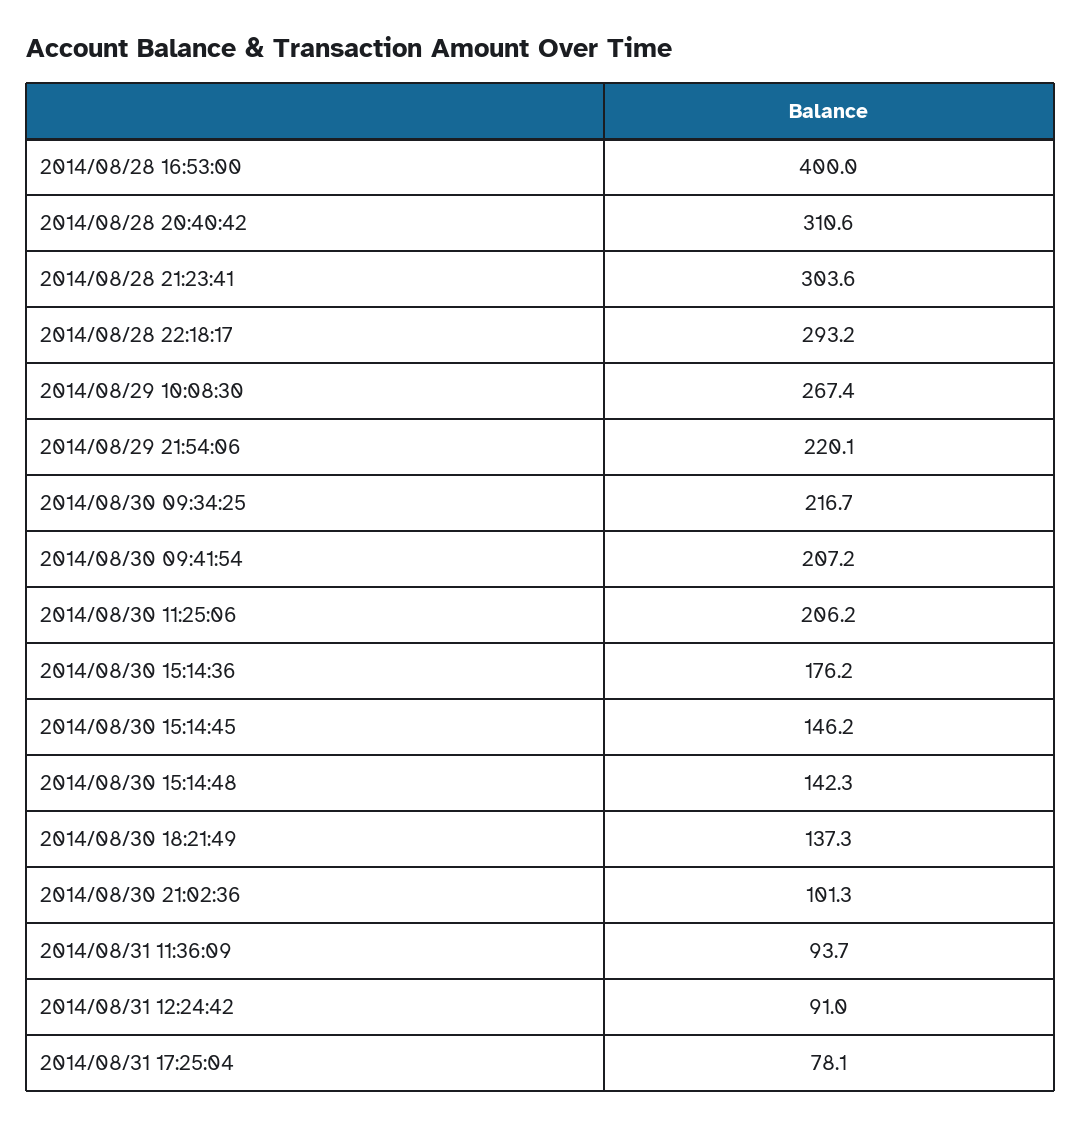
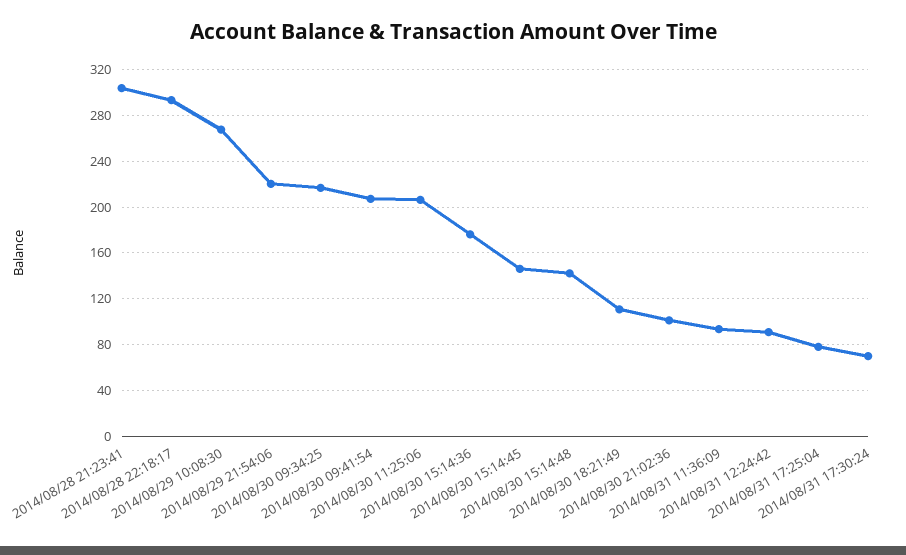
2014/08/28 16:53:00: 400 -> none
2014/08/28 20:40:42: 310.6 -> none
2014/08/30 18:21:49: 137.3 -> 110
2014/08/31 17:30:24: none -> 70

